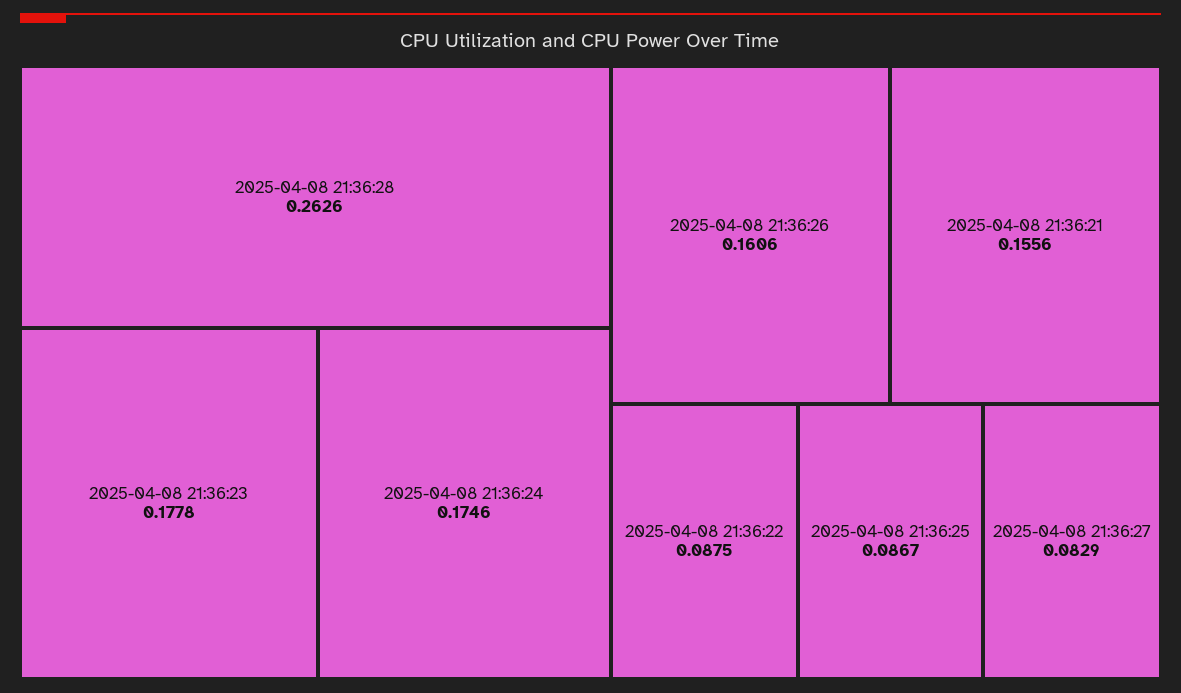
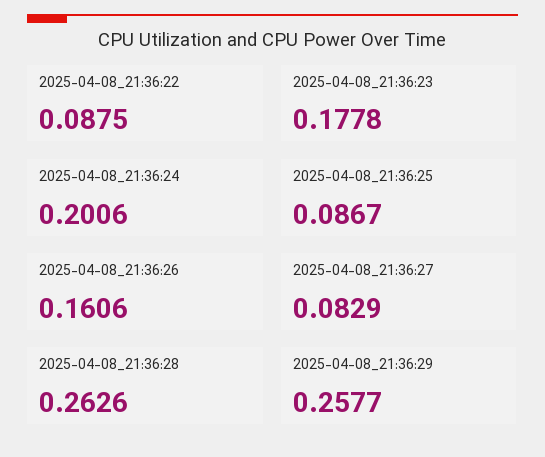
2025-04-08 21:36:24: 0.1746 -> 0.2006
2025-04-08 21:36:21: 0.1556 -> none
2025-04-08_21:36:29: none -> 0.2577

